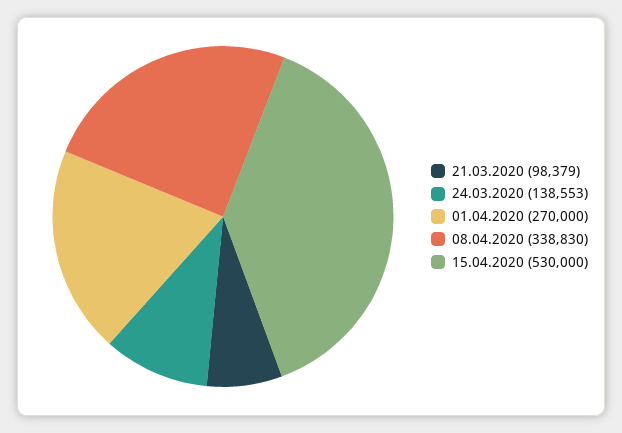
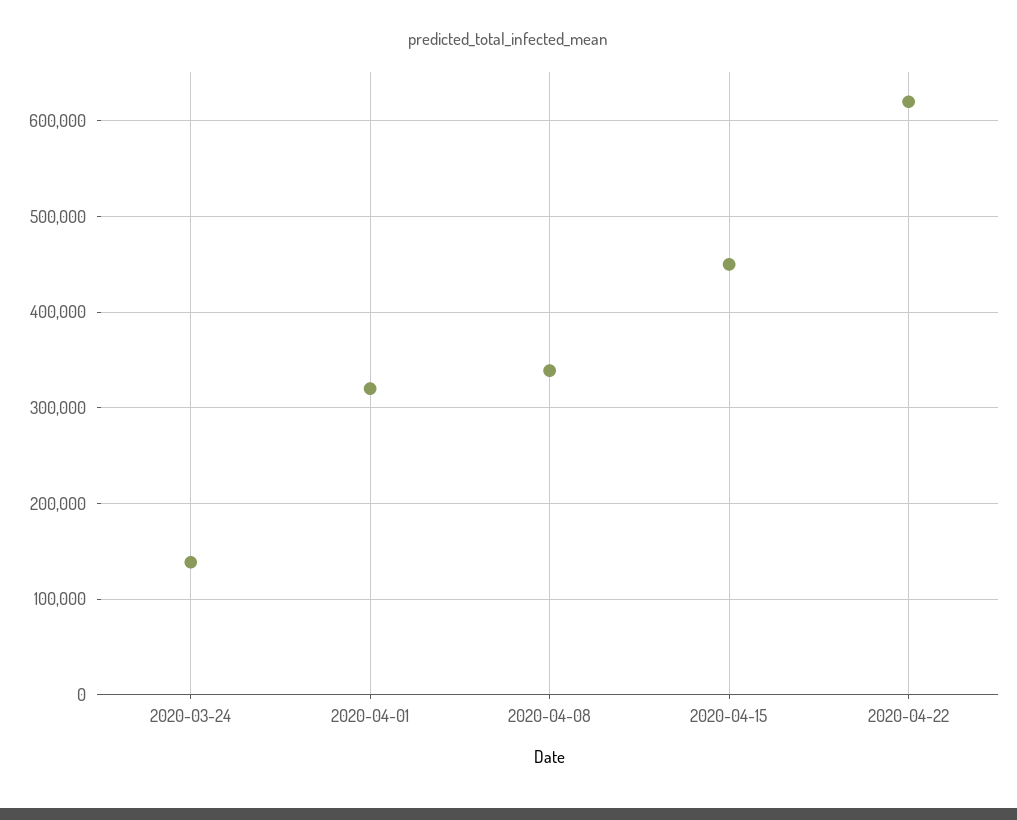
21.03.2020: 98379 -> none
01.04.2020: 270000 -> 320000
15.04.2020: 530000 -> 450000
2020-04-22: none -> 620000

